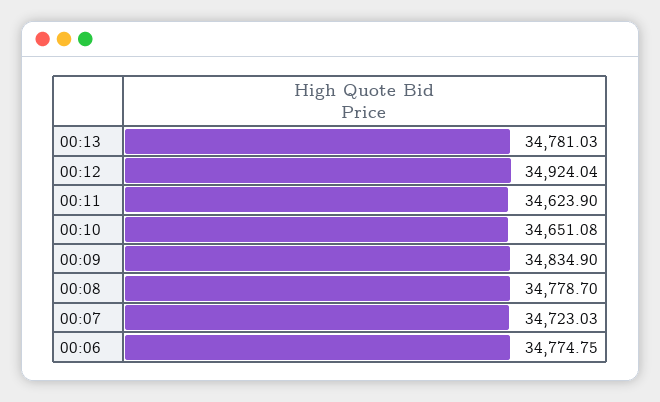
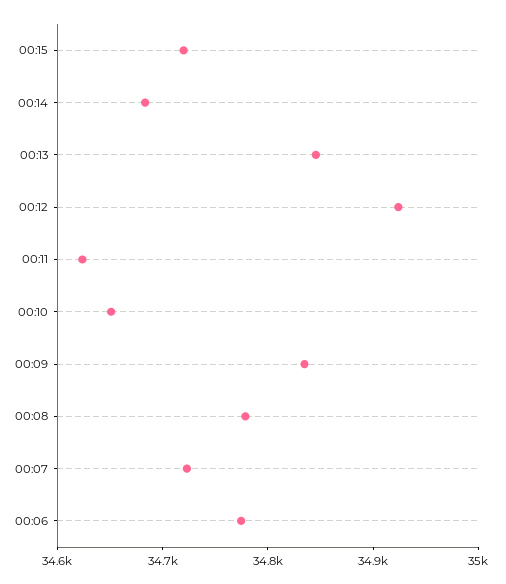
00:13: 34781.03 -> 34840
00:15: none -> 34720
00:14: none -> 34680

